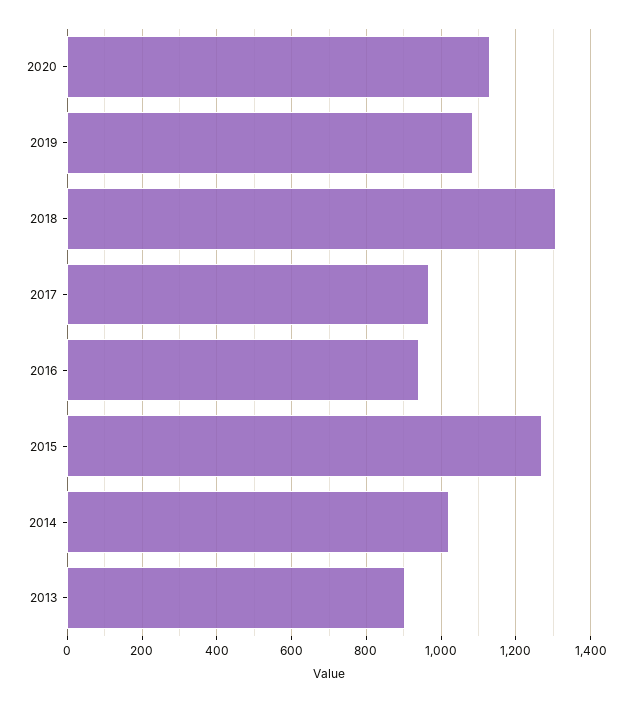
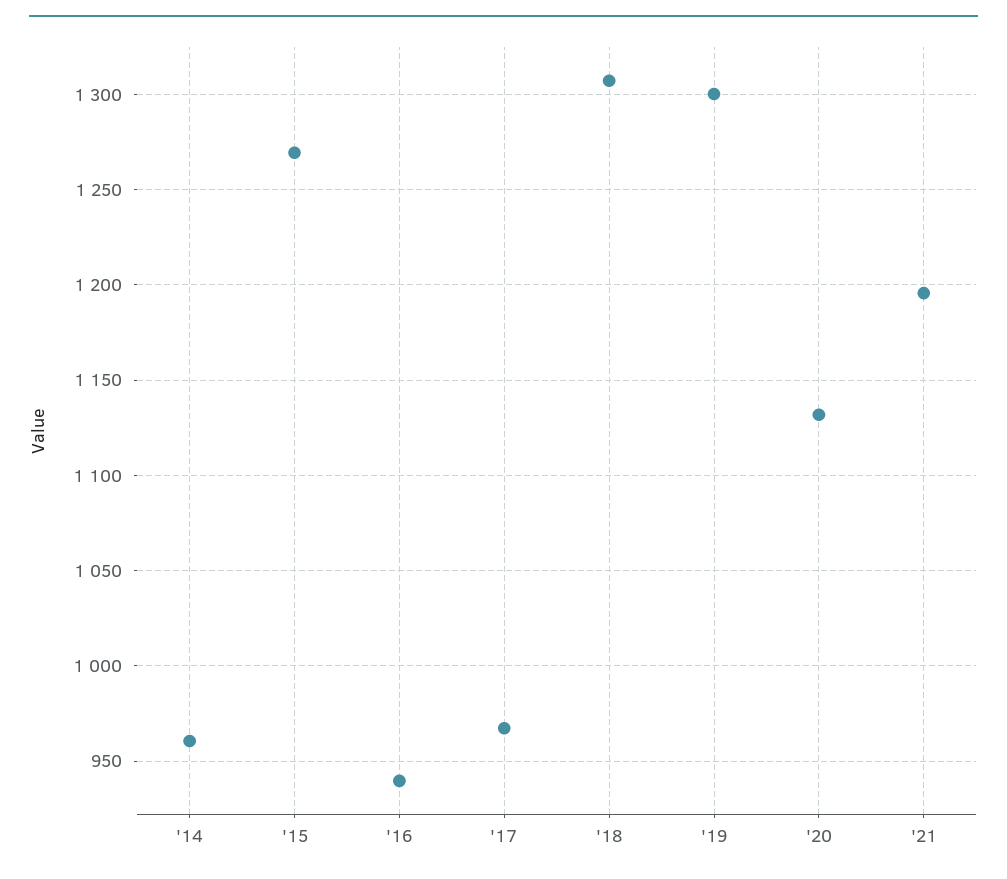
2019: 1080 -> 1300
2014: 1020 -> 960
2013: 900 -> none
'21: none -> 1195

